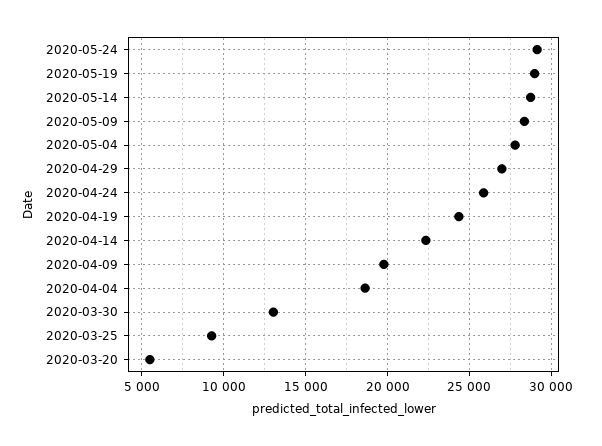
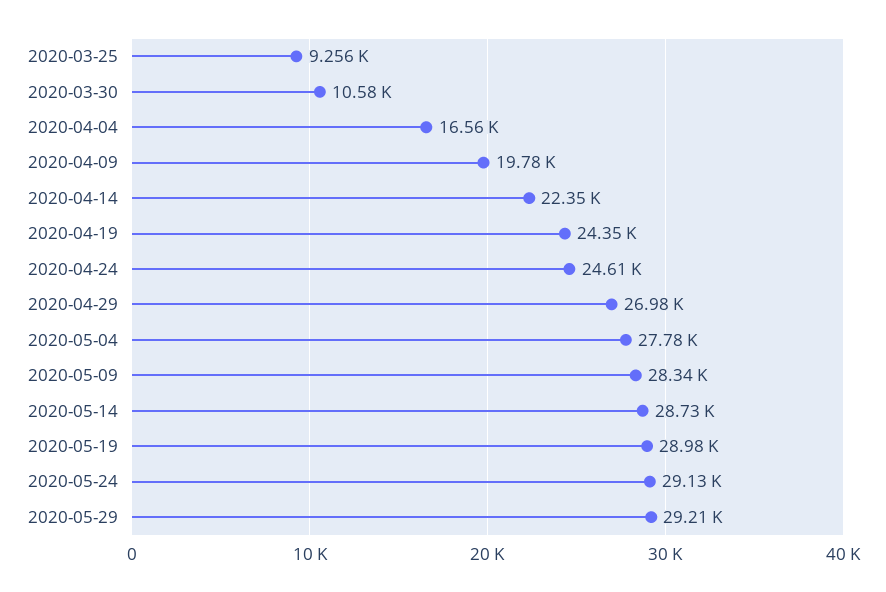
2020-04-24: 26000 -> 24610
2020-04-04: 18500 -> 16560
2020-03-30: 13000 -> 10580
2020-03-20: 5500 -> none
2020-05-29: none -> 29210

